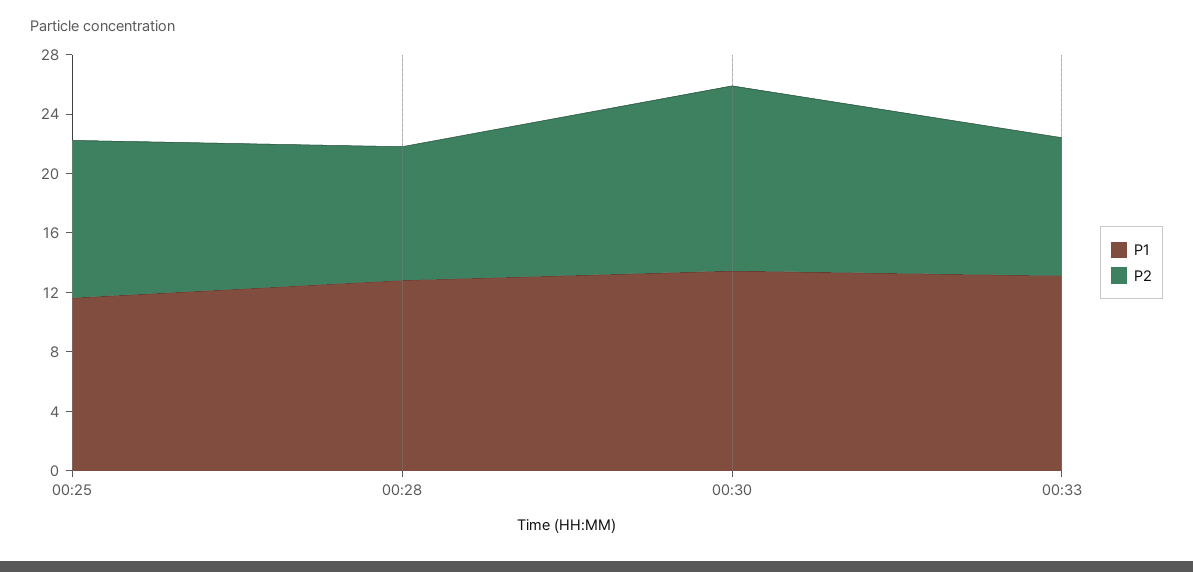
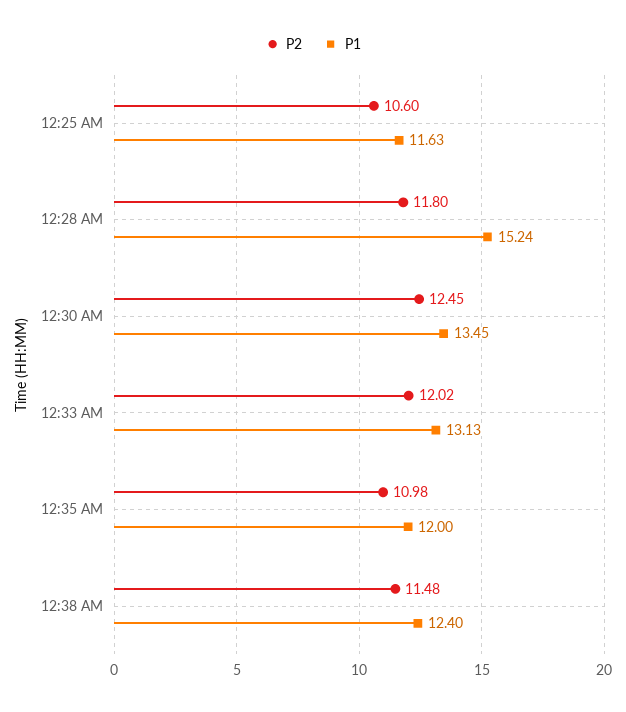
P1, 00:28: 13 -> 15.24
P2, 00:28: 9 -> 11.8
P2, 00:33: 9 -> 12.02
P2, 12:35 AM: none -> 10.98
P1, 12:35 AM: none -> 12
P2, 12:38 AM: none -> 11.48
P1, 12:38 AM: none -> 12.4

